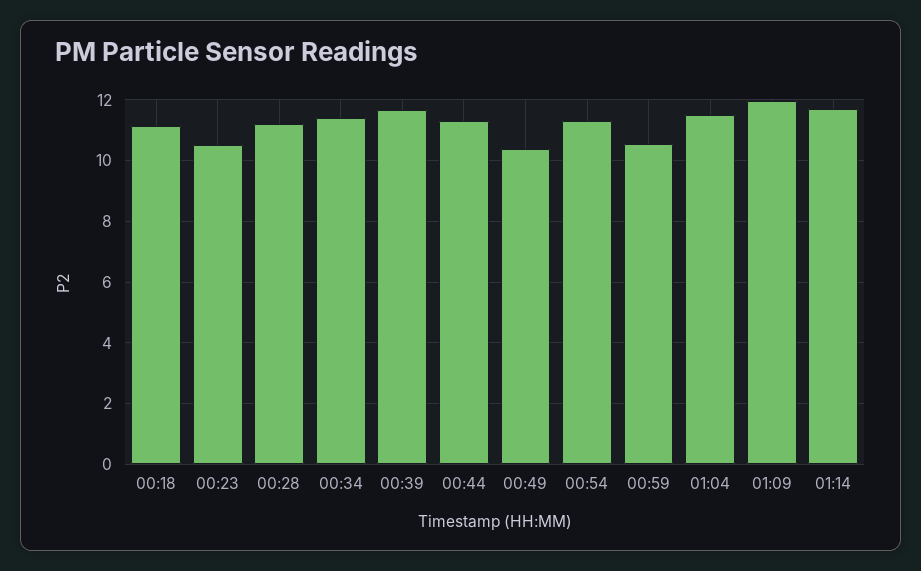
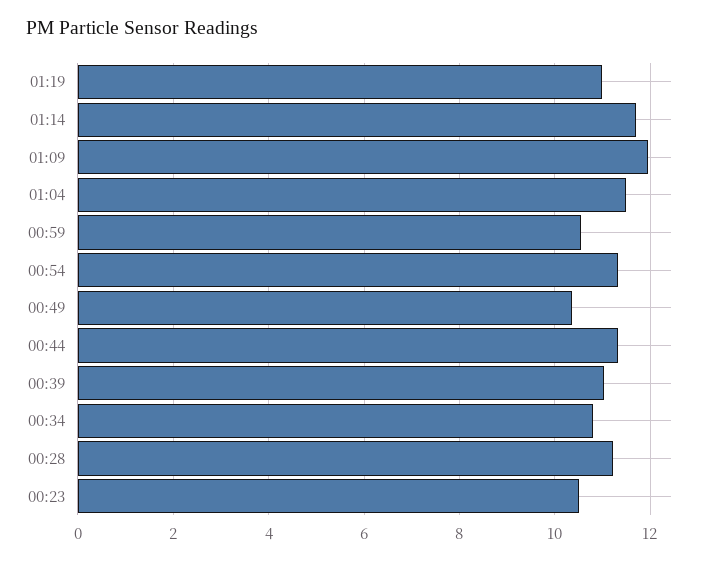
00:18: 11.2 -> none
00:34: 11.4 -> 10.8
00:39: 11.6 -> 11
01:19: none -> 11

